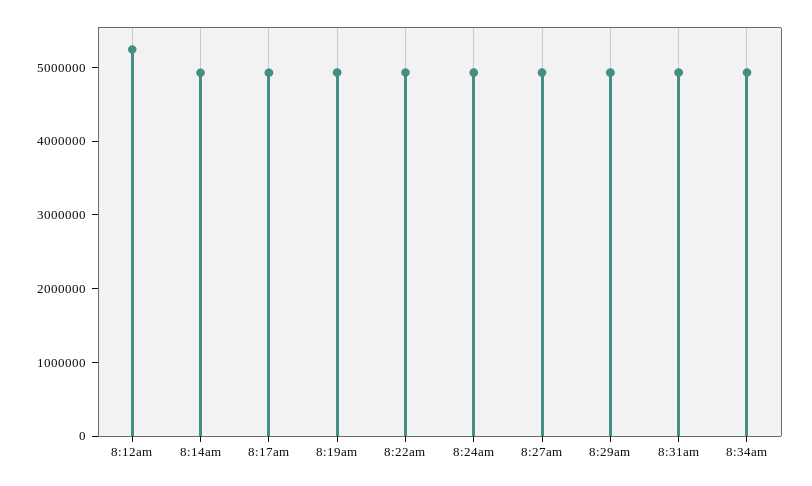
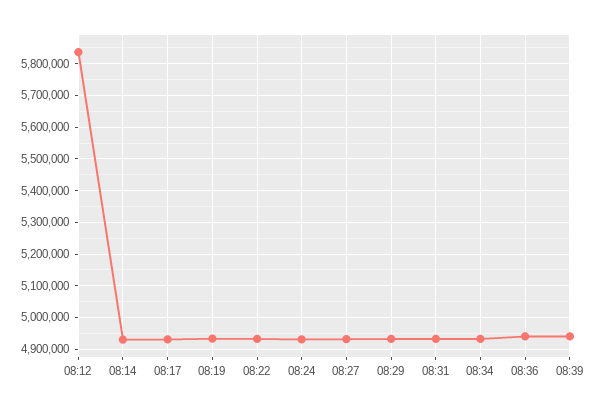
8:12am: 5200000 -> 5840000
08:36: none -> 4940000
08:39: none -> 4940000

